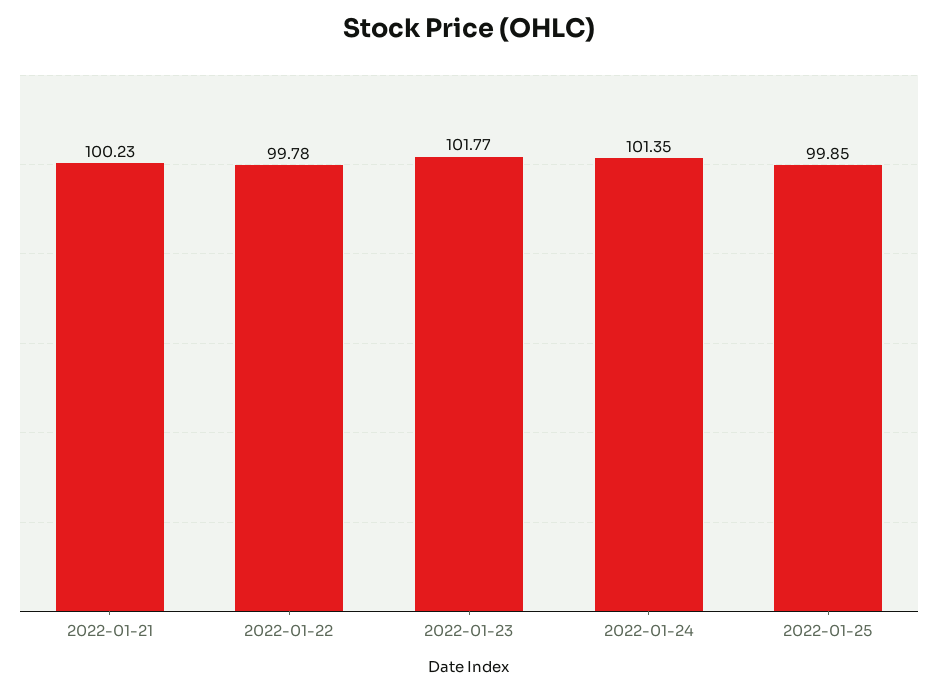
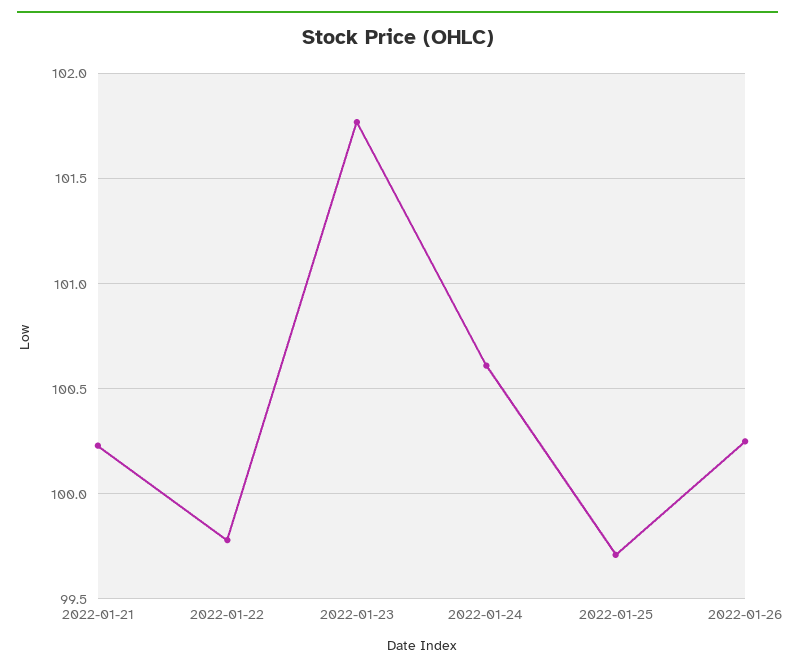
2022-01-24: 101.35 -> 100.6
2022-01-25: 99.85 -> 99.7
2022-01-26: none -> 100.25

